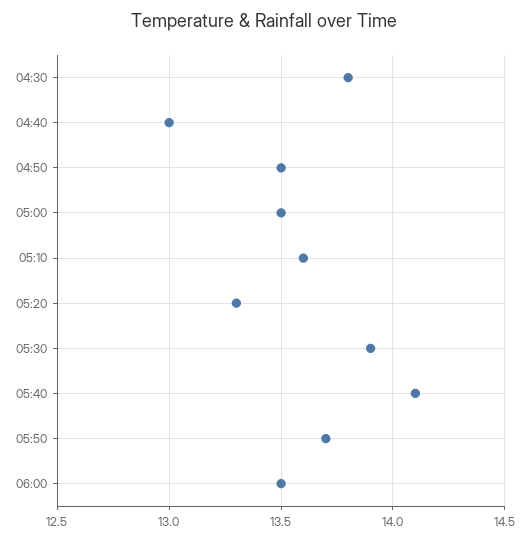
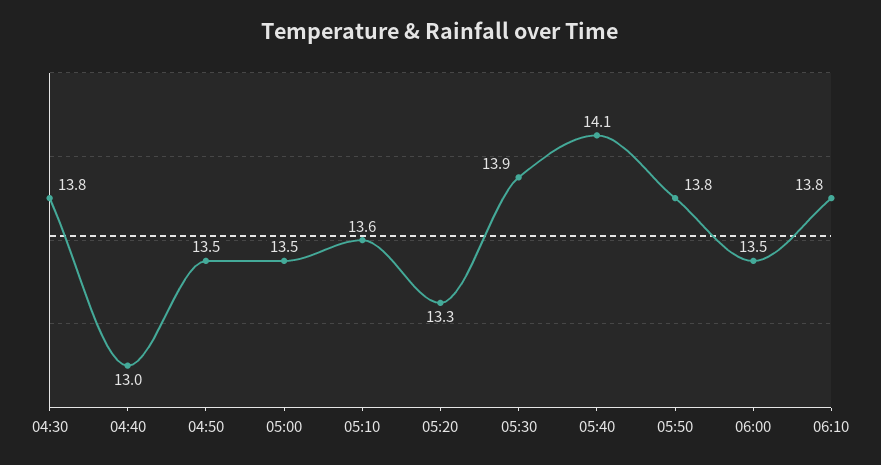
05:50: 13.7 -> 13.8
06:10: none -> 13.8

